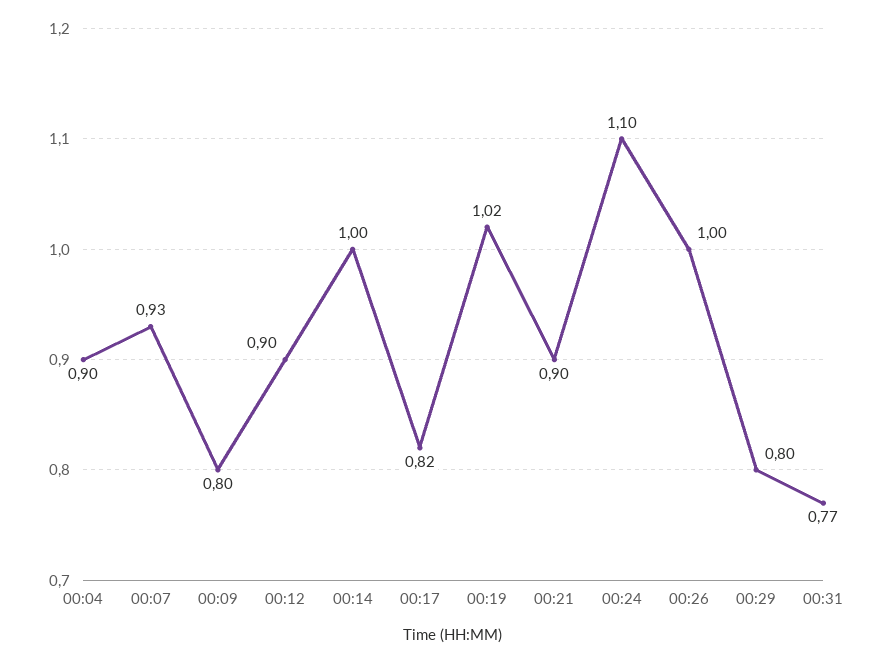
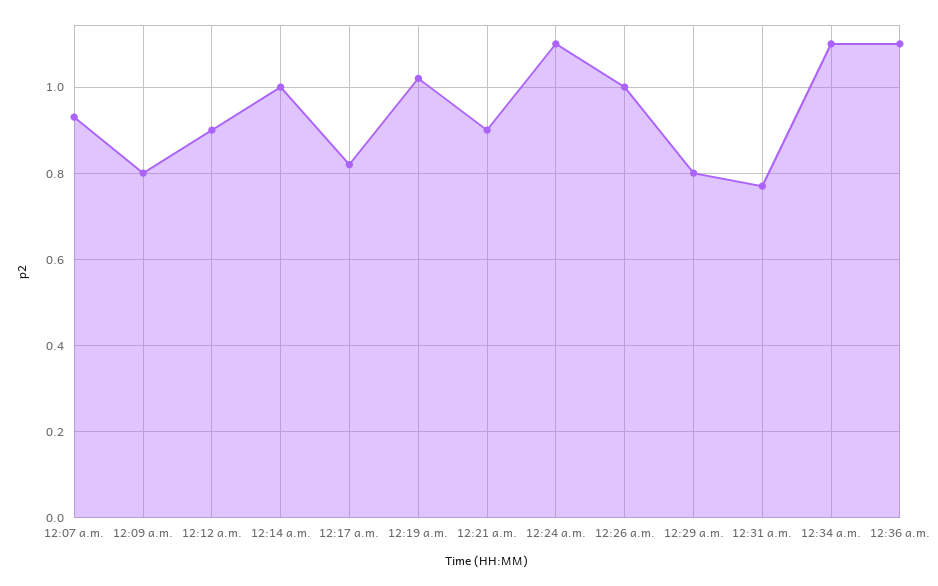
00:04: 0.9 -> none
12:34 a.m.: none -> 1.1
12:36 a.m.: none -> 1.1

